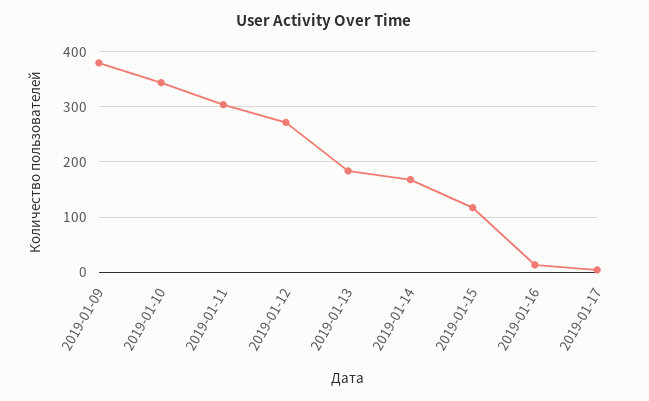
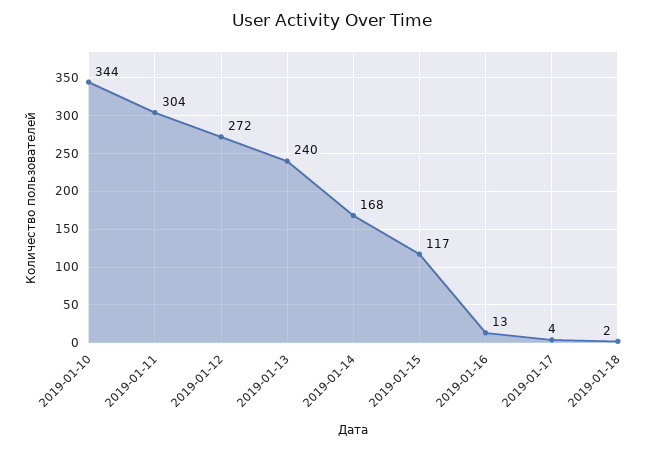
2019-01-09: 380 -> none
2019-01-13: 180 -> 240
2019-01-18: none -> 2

